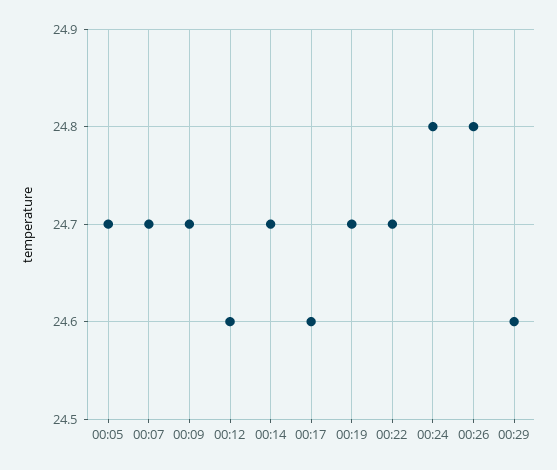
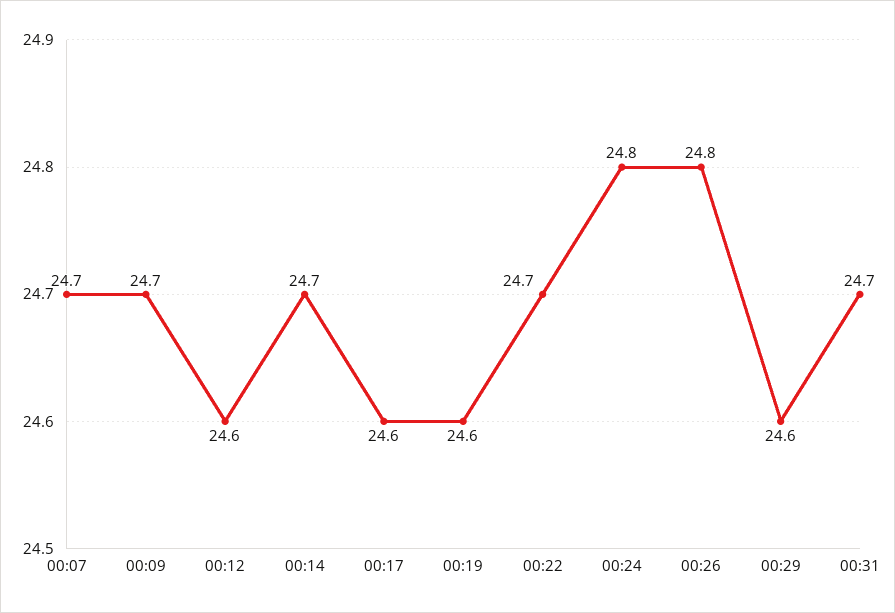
00:05: 24.7 -> none
00:19: 24.7 -> 24.6
00:31: none -> 24.7

